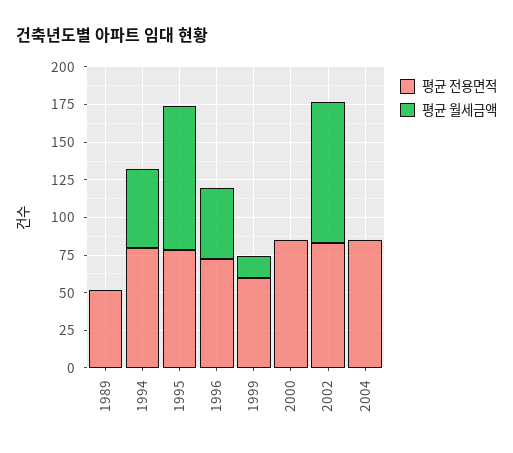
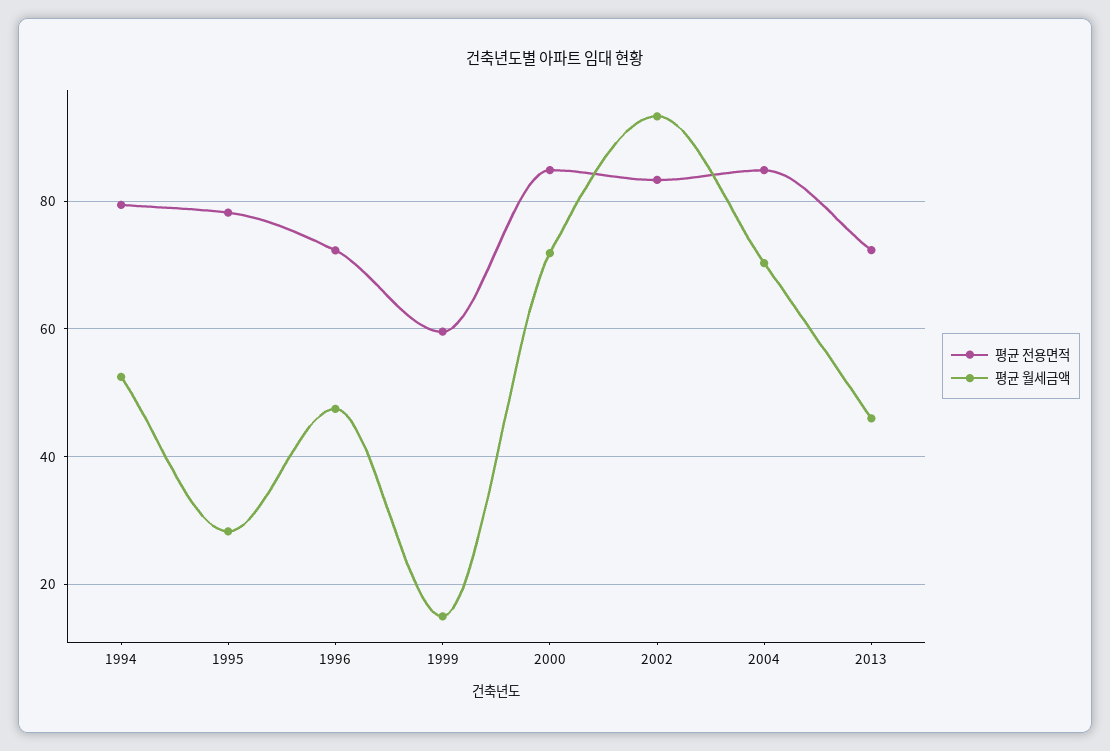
평균 전용면적, 1989: 50 -> none
평균 월세금액, 1989: 0 -> none
평균 월세금액, 1995: 100 -> 28
평균 월세금액, 2000: 0 -> 72
평균 월세금액, 2004: 0 -> 70
평균 전용면적, 2013: none -> 72
평균 월세금액, 2013: none -> 46

